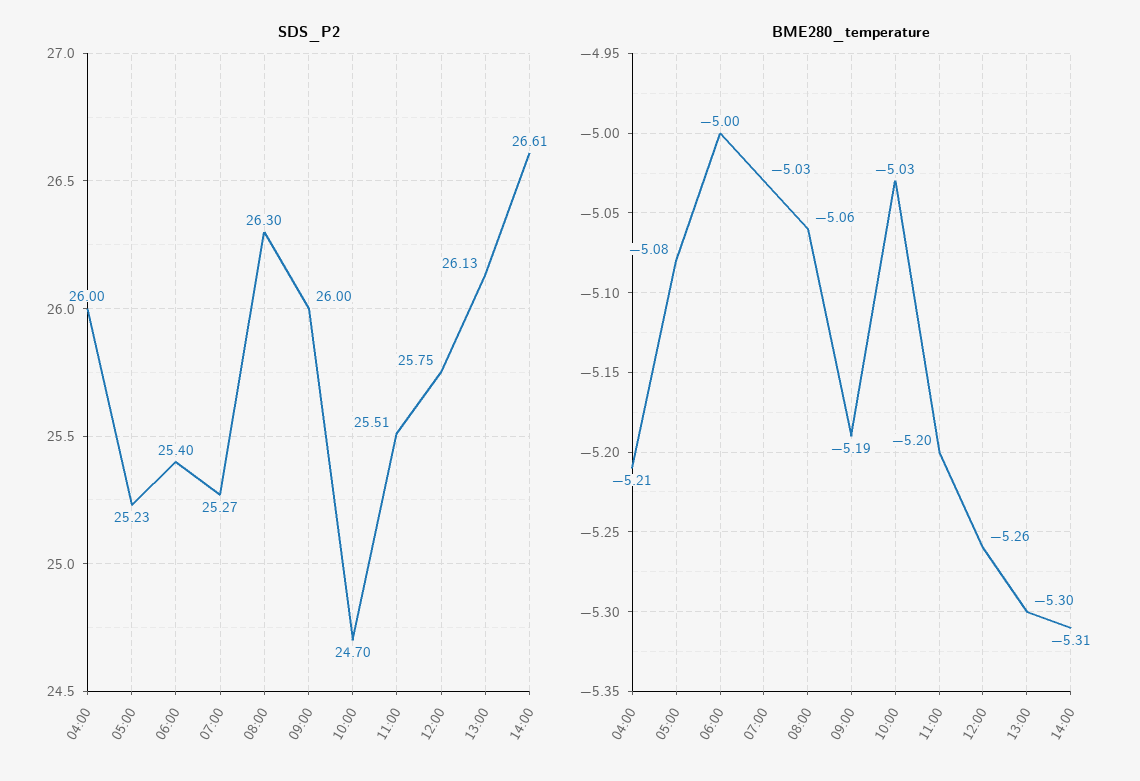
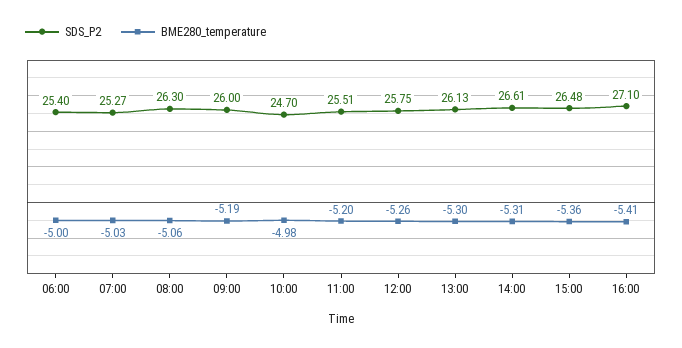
SDS_P2, 04:00: 26 -> none
SDS_P2, 05:00: 25.23 -> none
BME280_temperature, 04:00: -5.21 -> none
BME280_temperature, 05:00: -5.08 -> none
BME280_temperature, 10:00: -5.03 -> -4.98
SDS_P2, 15:00: none -> 26.48
BME280_temperature, 15:00: none -> -5.36
SDS_P2, 16:00: none -> 27.1
BME280_temperature, 16:00: none -> -5.41

